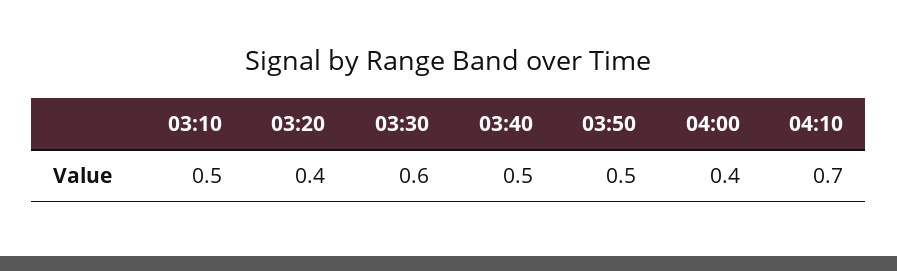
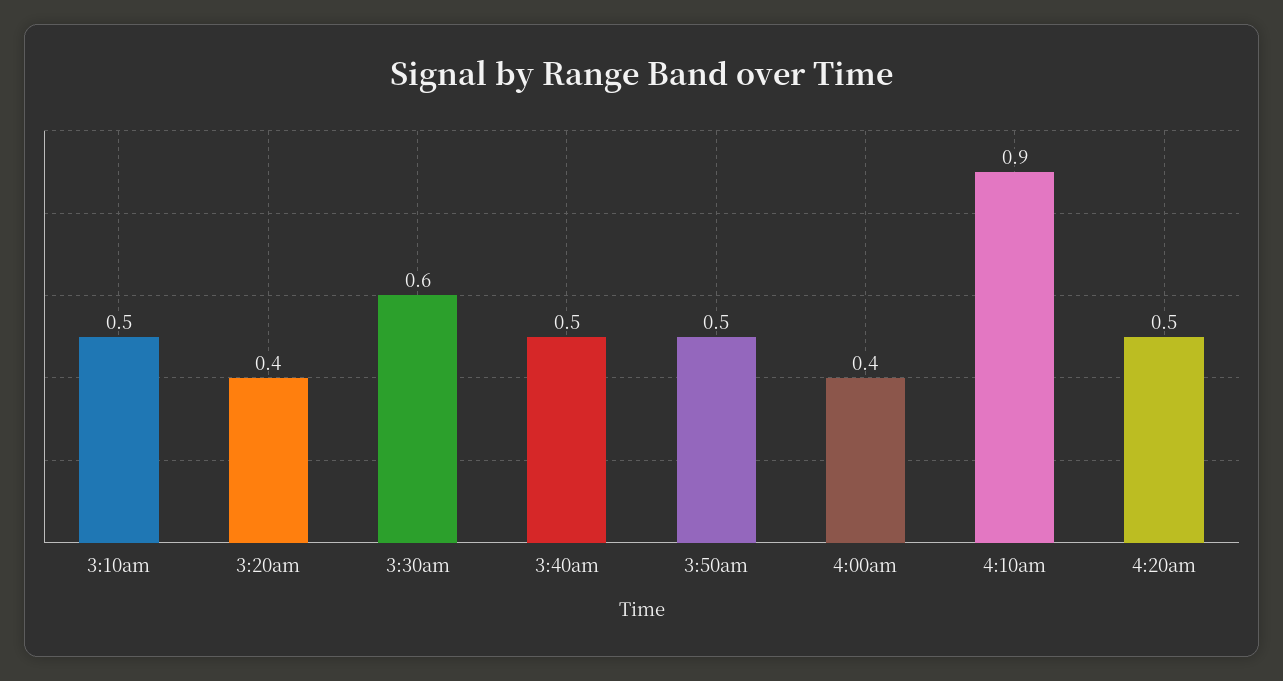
04:10: 0.7 -> 0.9
4:20am: none -> 0.5

